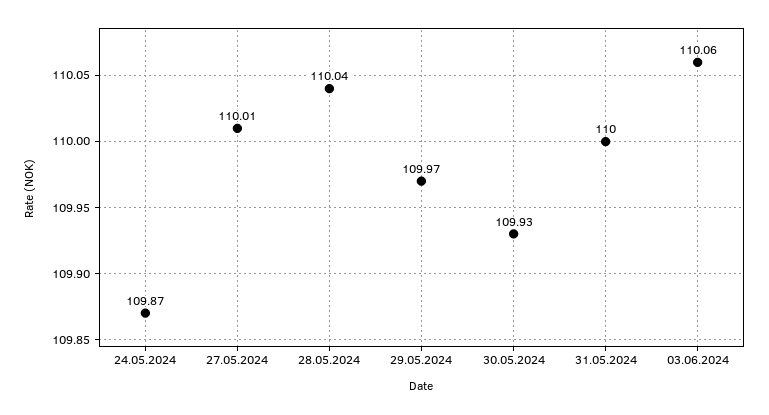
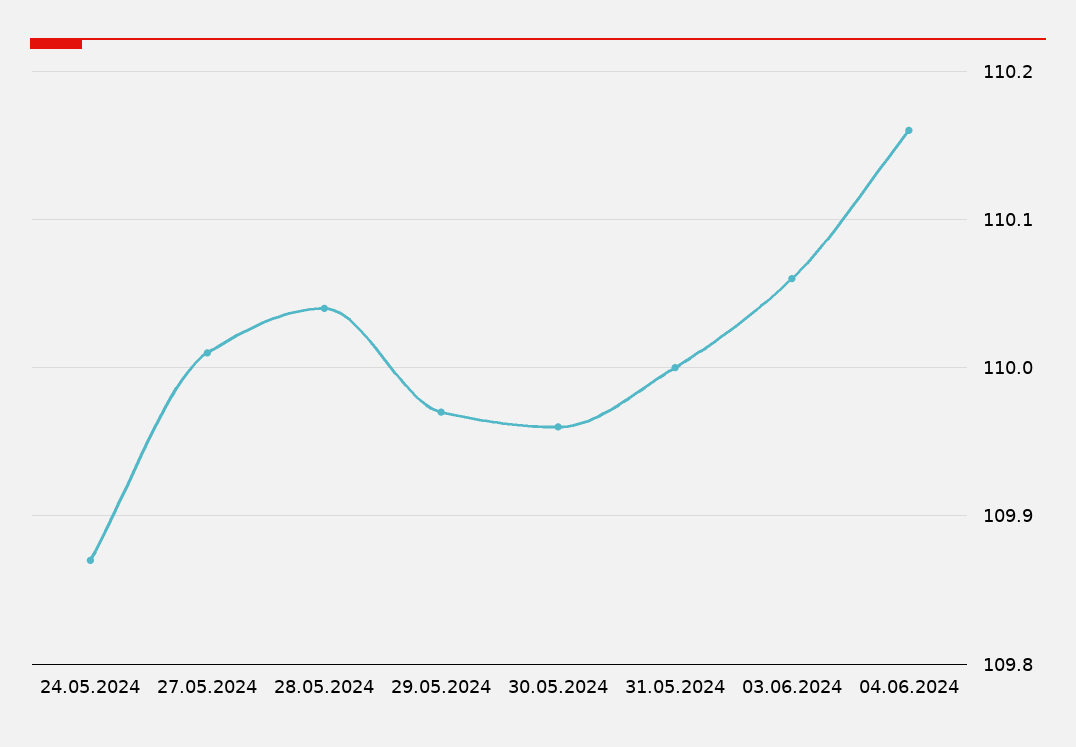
30.05.2024: 109.93 -> 109.96
04.06.2024: none -> 110.16

